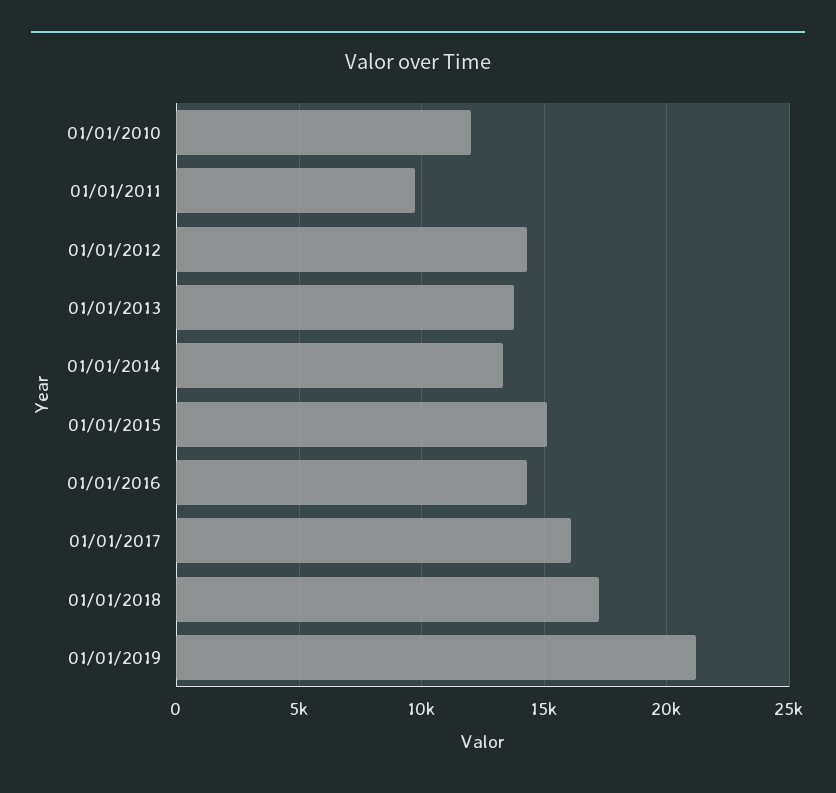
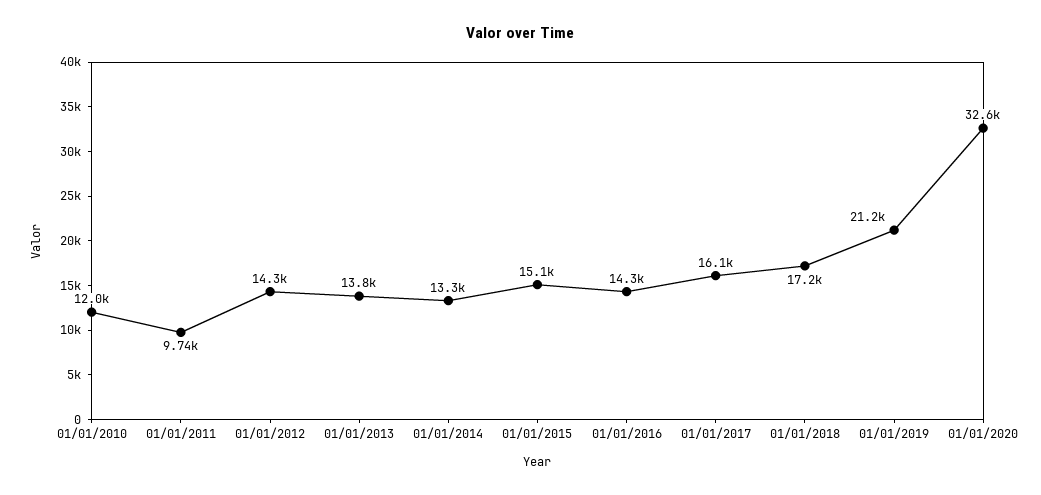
01/01/2020: none -> 32600

